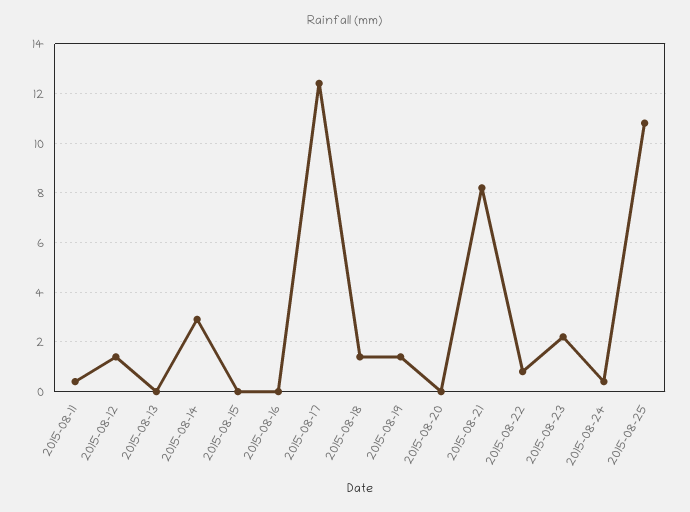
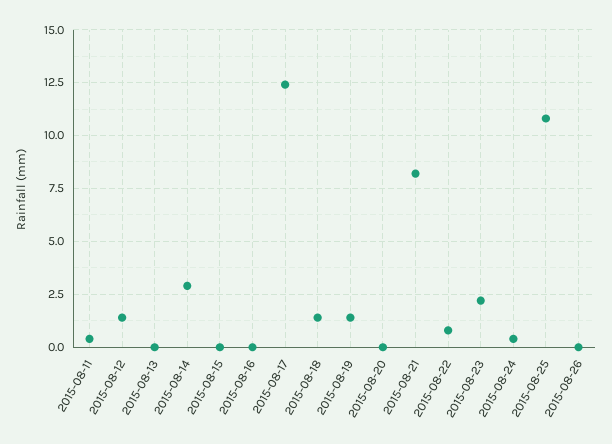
2015-08-26: none -> 0

